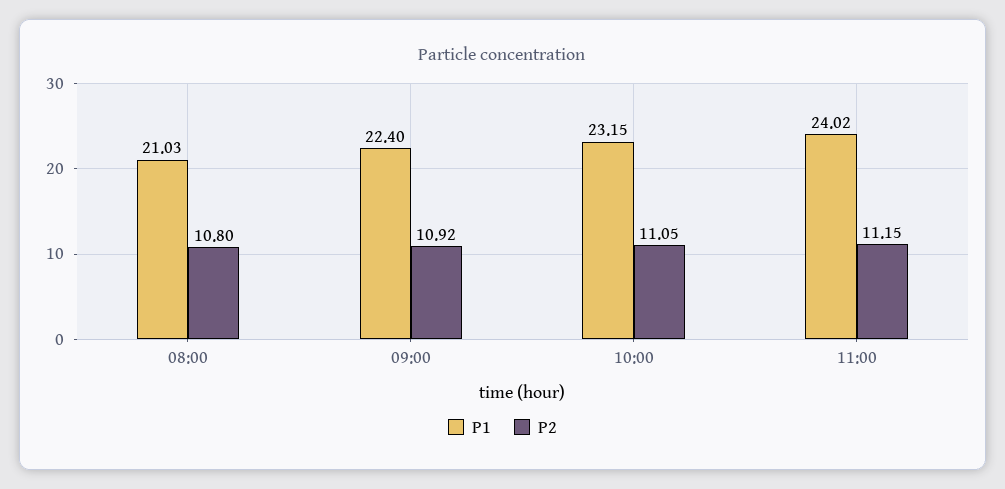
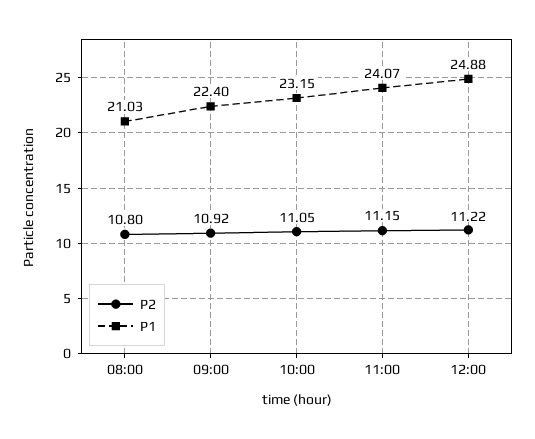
P1, 11:00: 24.02 -> 24.07
P2, 12:00: none -> 11.22
P1, 12:00: none -> 24.88

